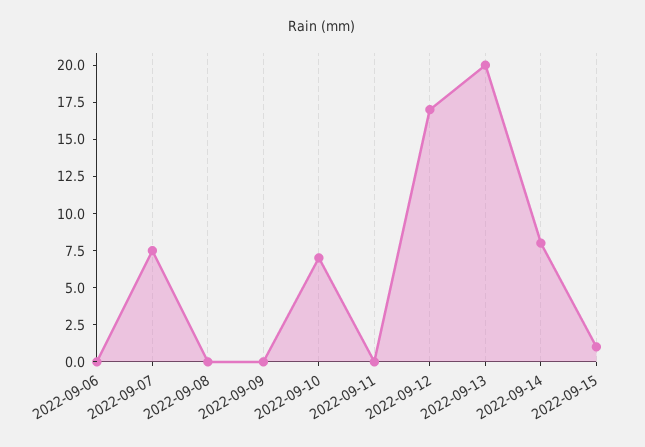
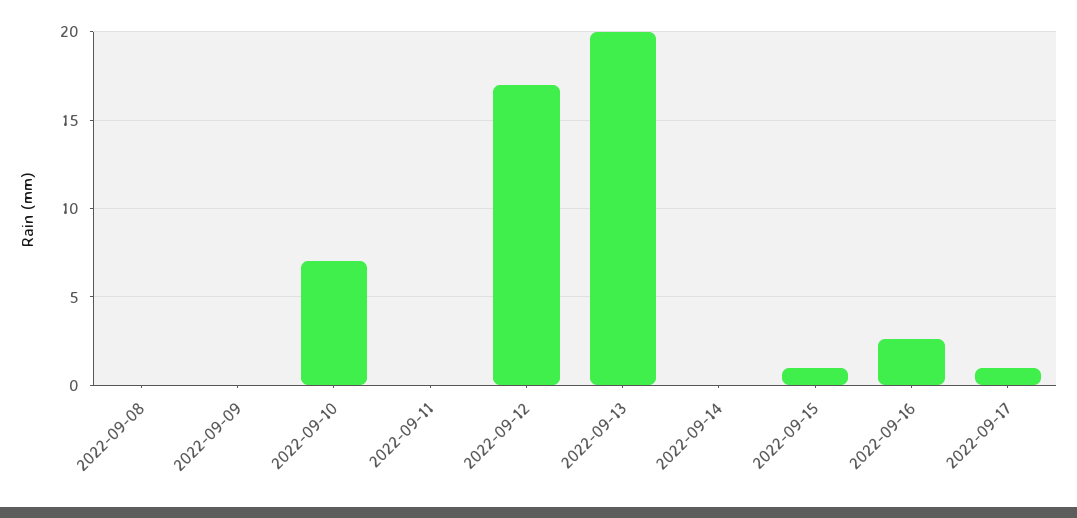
2022-09-06: 0 -> none
2022-09-07: 7.5 -> none
2022-09-14: 7.5 -> 0
2022-09-16: none -> 2.5
2022-09-17: none -> 1

